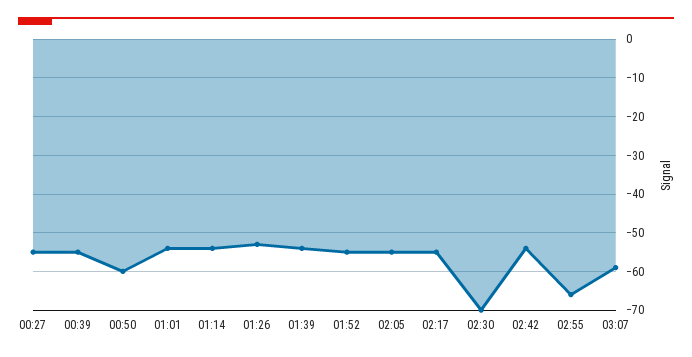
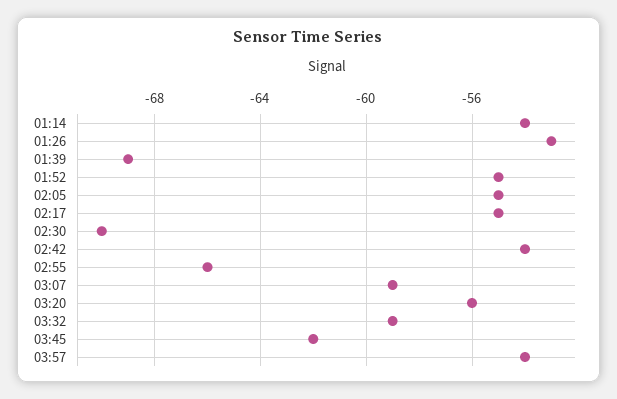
00:27: -55 -> none
00:39: -55 -> none
00:50: -60 -> none
01:01: -55 -> none
01:39: -55 -> -69
03:20: none -> -56
03:32: none -> -59
03:45: none -> -62
03:57: none -> -54

